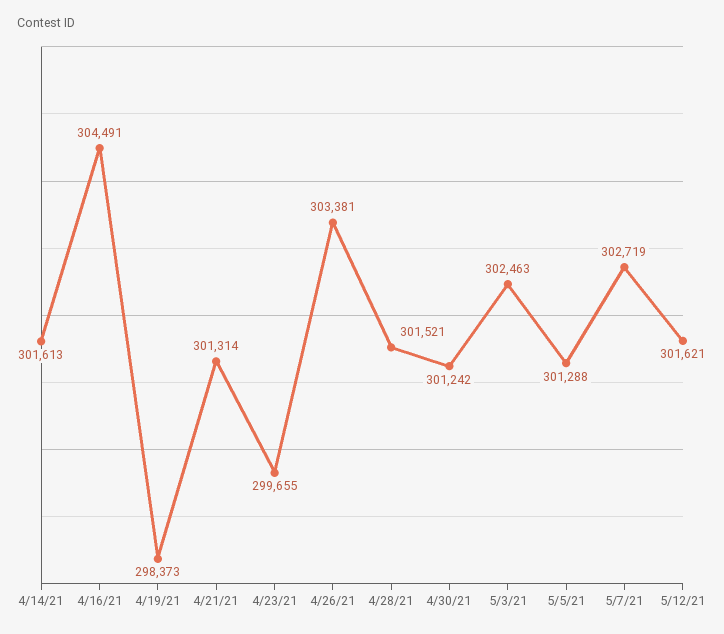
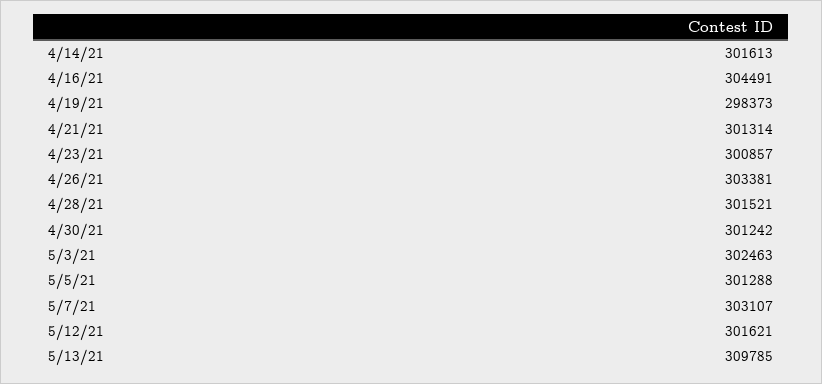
4/23/21: 299655 -> 300857
5/7/21: 302719 -> 303107
5/13/21: none -> 309785

